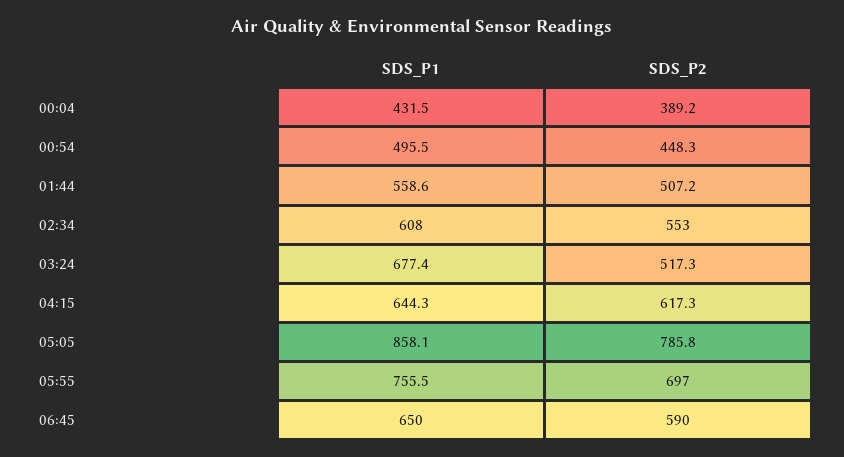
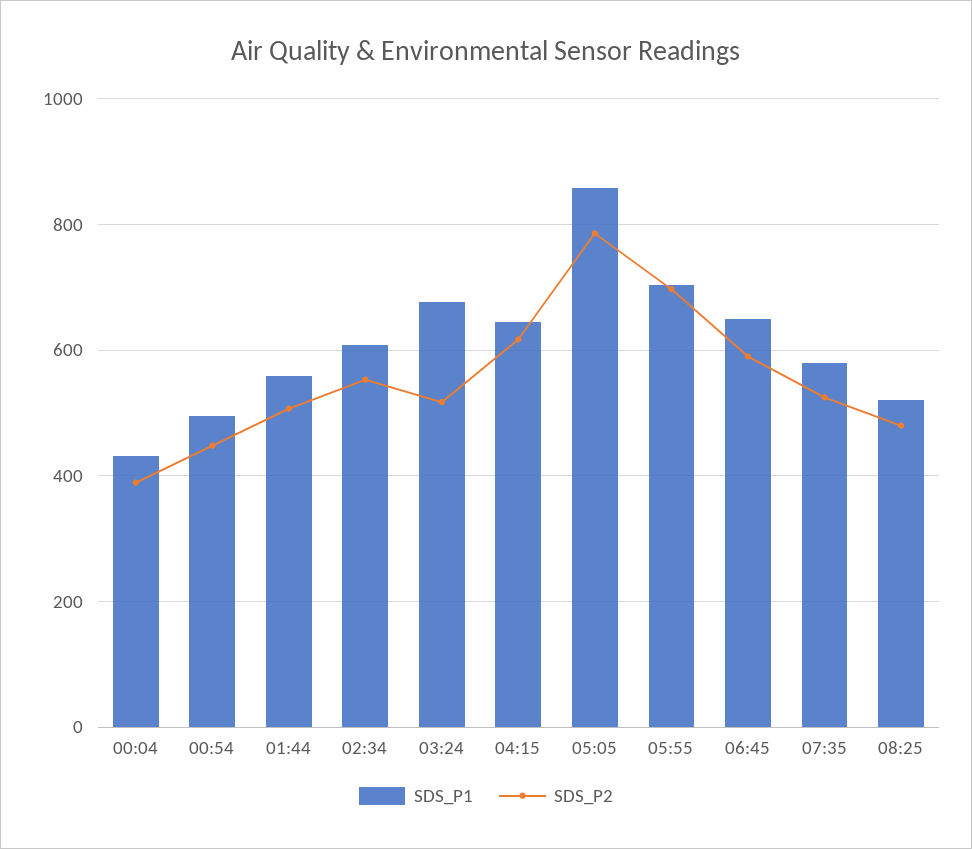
SDS_P1, 05:55: 755.5 -> 700
SDS_P1, 07:35: none -> 580
SDS_P2, 07:35: none -> 520
SDS_P1, 08:25: none -> 520
SDS_P2, 08:25: none -> 480

